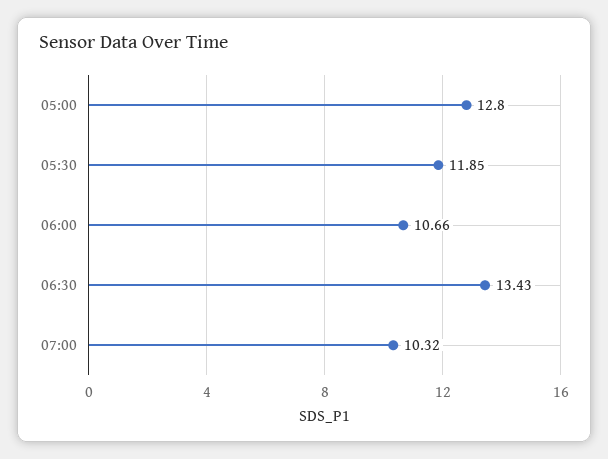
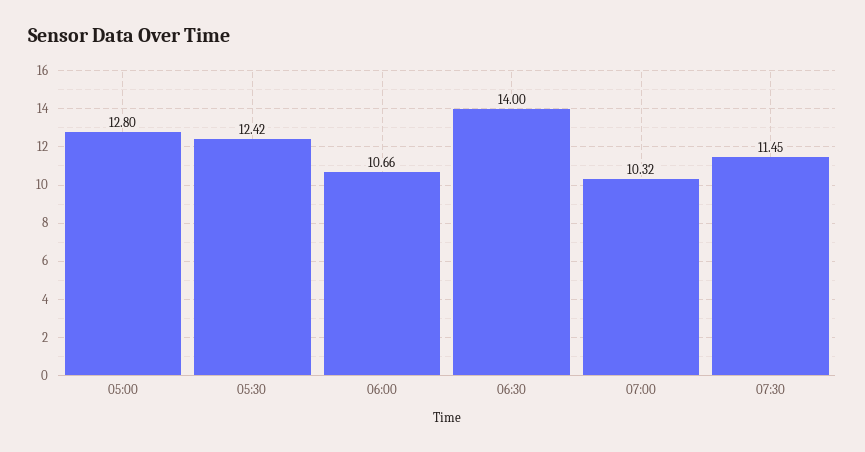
05:30: 11.85 -> 12.42
06:30: 13.43 -> 14
07:30: none -> 11.45

